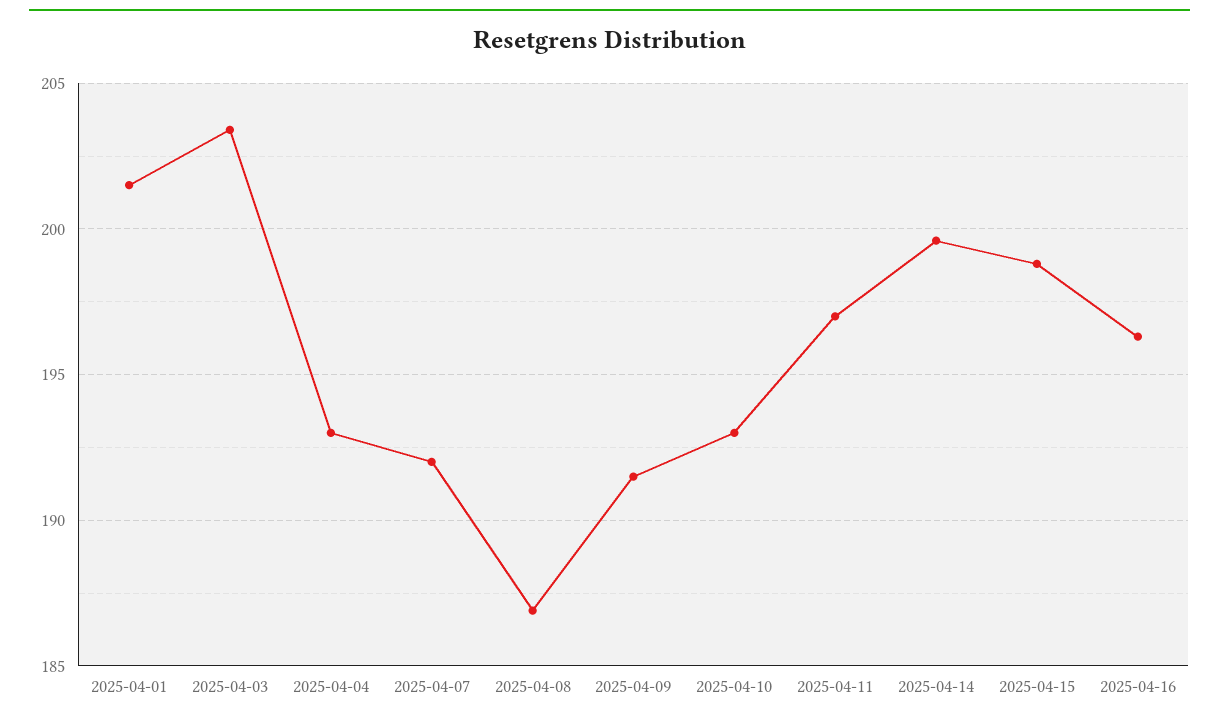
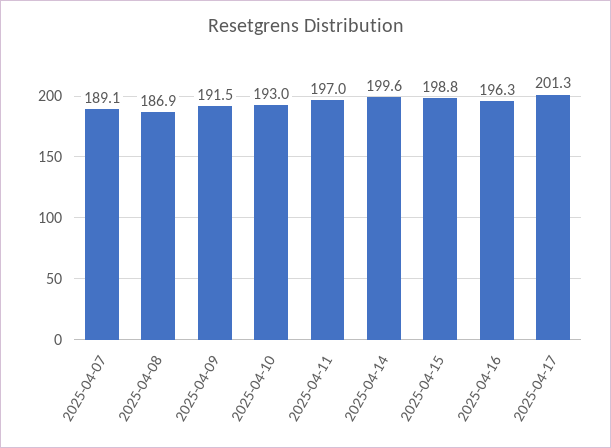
2025-04-01: 201.5 -> none
2025-04-03: 203.5 -> none
2025-04-04: 193 -> none
2025-04-07: 192 -> 189.1
2025-04-17: none -> 201.3

